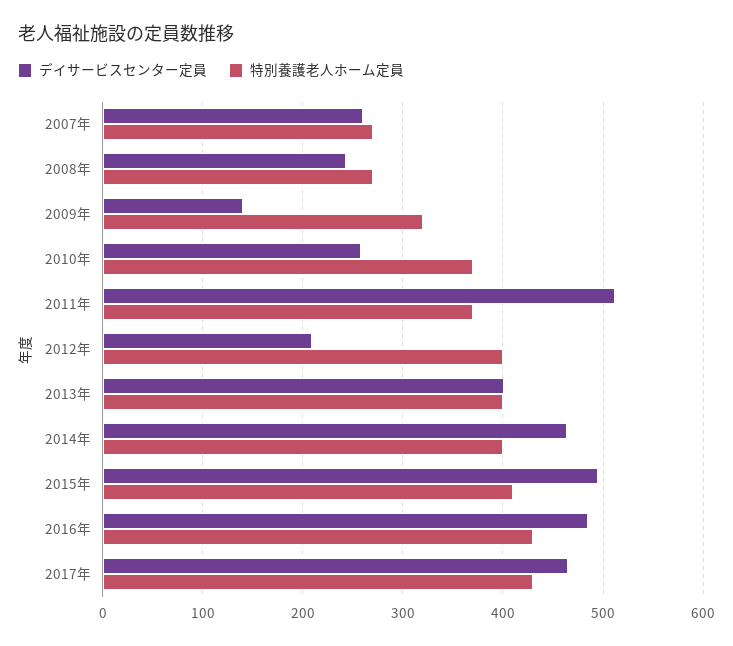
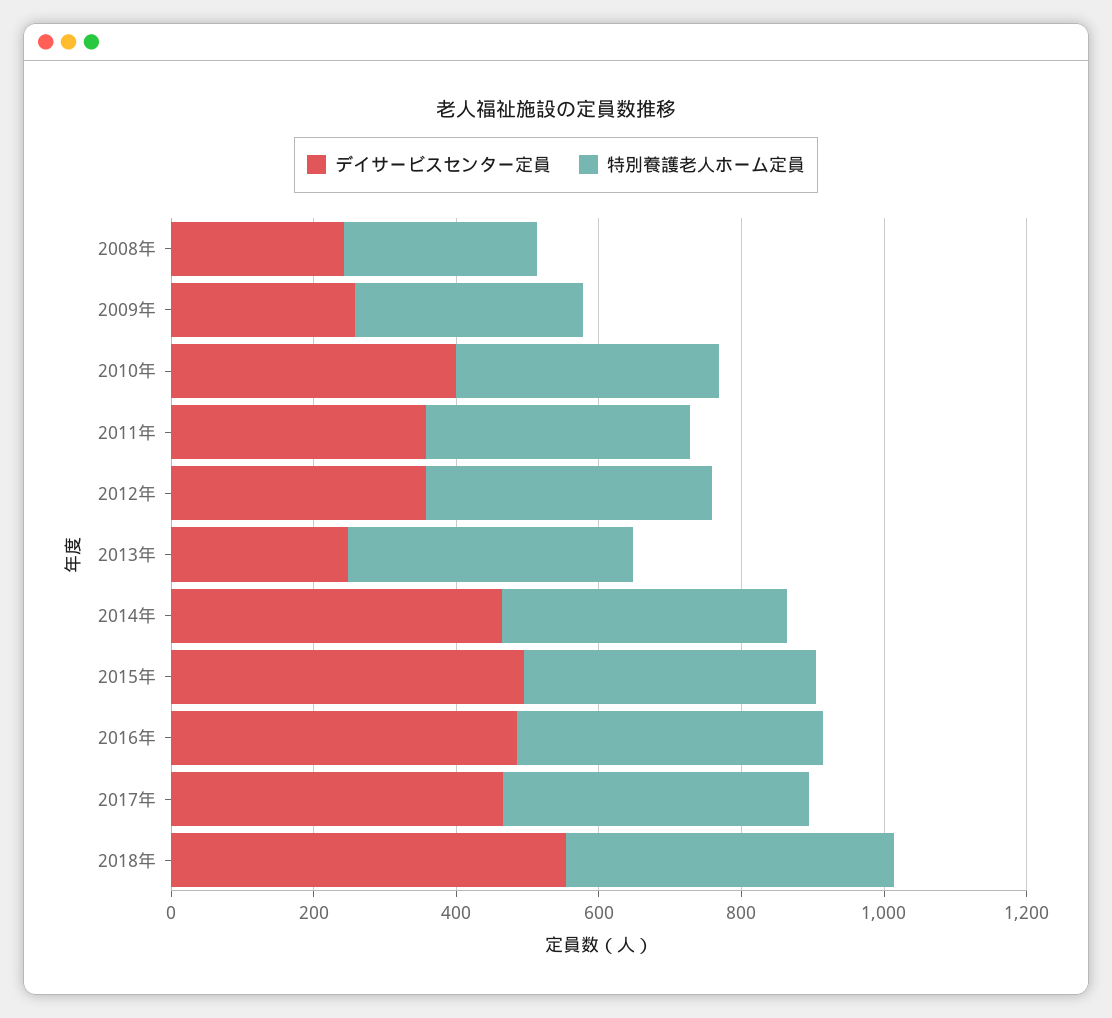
デイサービスセンター定員, 2007年: 260 -> none
特別養護老人ホーム定員, 2007年: 270 -> none
デイサービスセンター定員, 2009年: 140 -> 250
デイサービスセンター定員, 2010年: 260 -> 400
デイサービスセンター定員, 2011年: 510 -> 350
デイサービスセンター定員, 2012年: 210 -> 350
デイサービスセンター定員, 2013年: 400 -> 250
デイサービスセンター定員, 2018年: none -> 550
特別養護老人ホーム定員, 2018年: none -> 450

